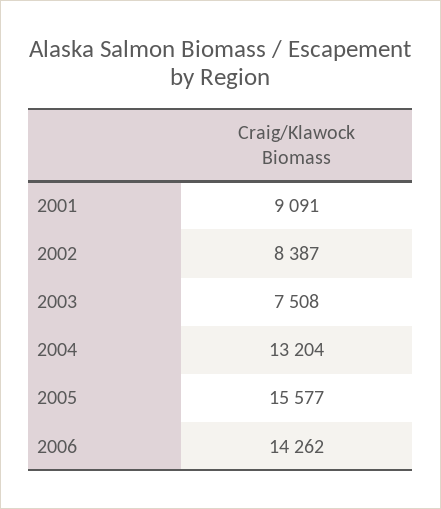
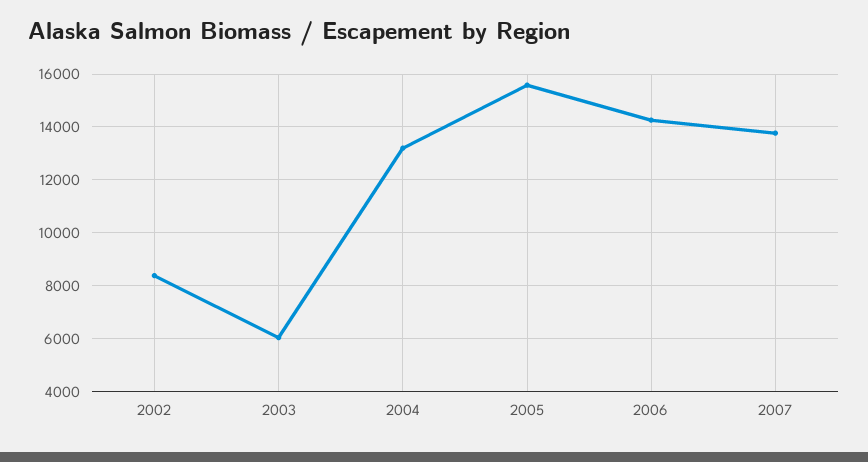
2001: 9091 -> none
2003: 7508 -> 6000
2007: none -> 13750

